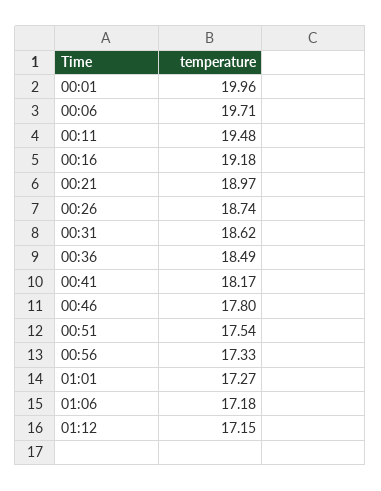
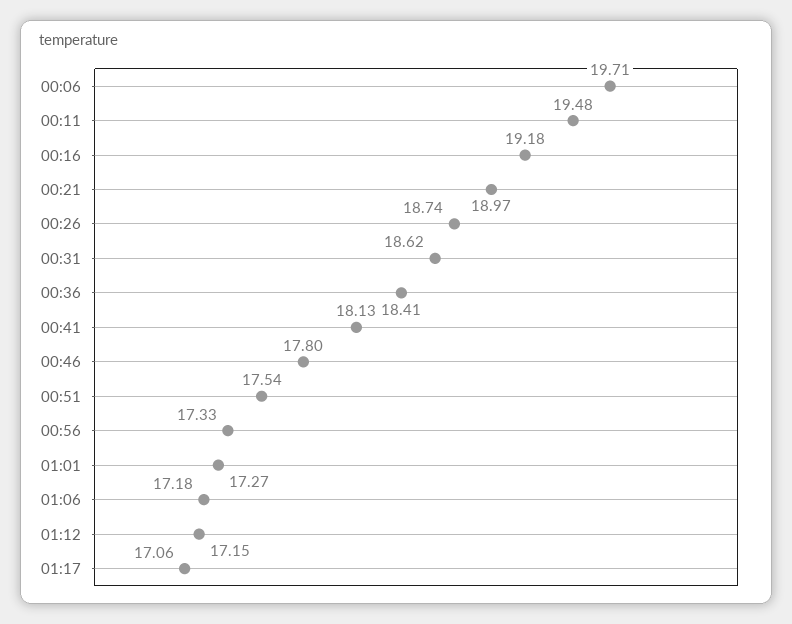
00:01: 19.96 -> none
00:36: 18.49 -> 18.41
00:41: 18.17 -> 18.13
01:17: none -> 17.06

